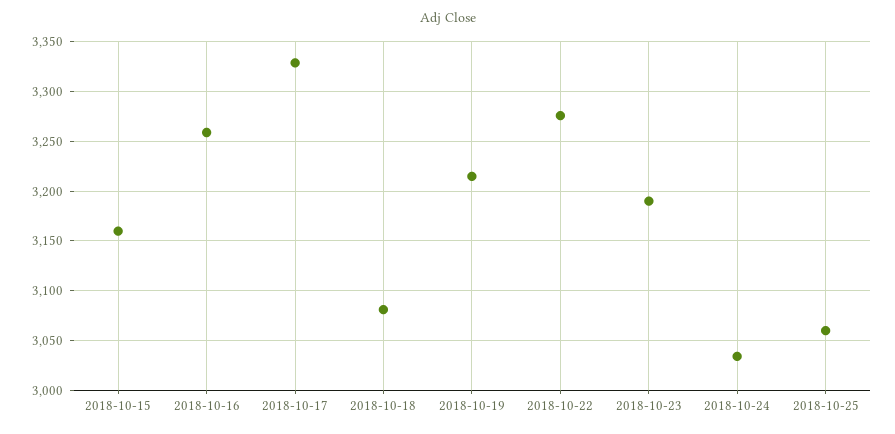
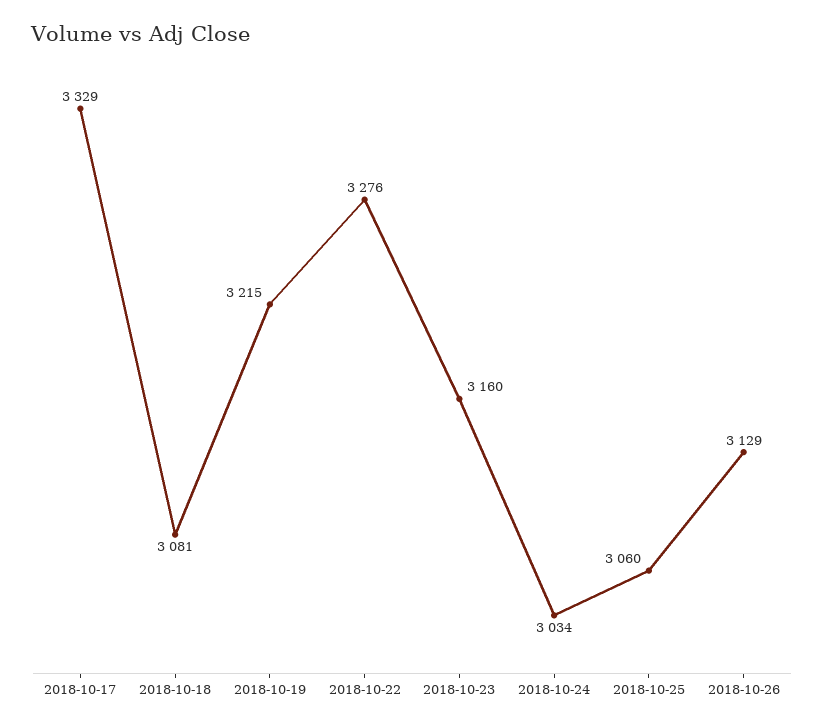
2018-10-15: 3160 -> none
2018-10-16: 3260 -> none
2018-10-23: 3190 -> 3160
2018-10-26: none -> 3129

